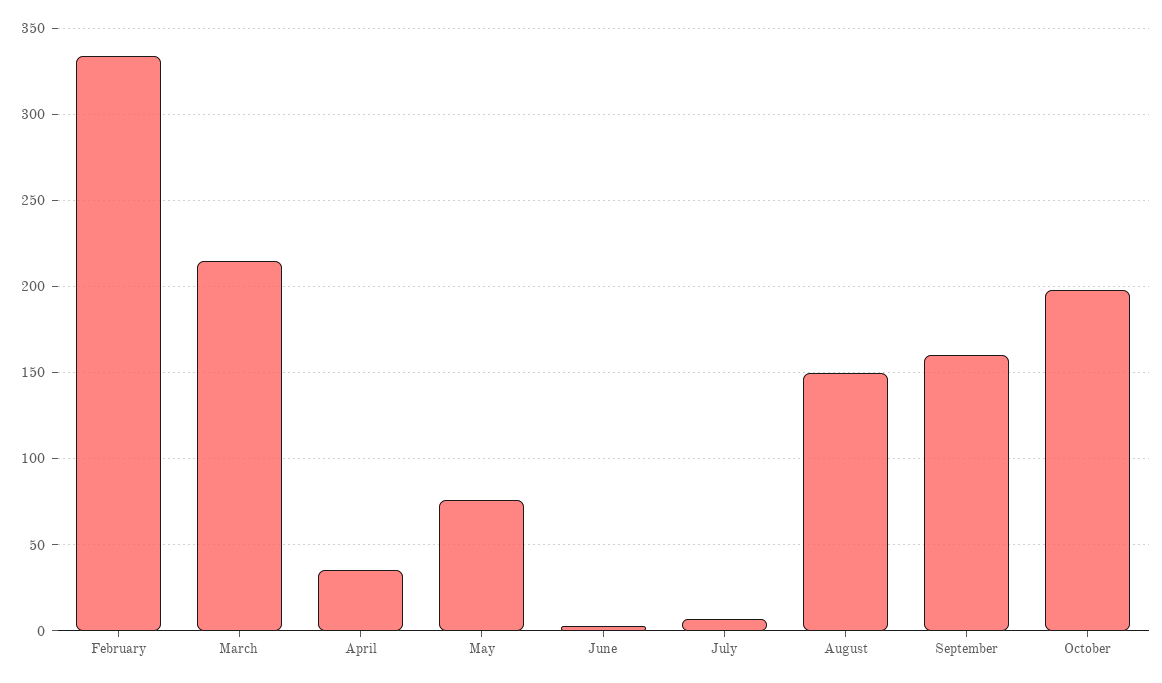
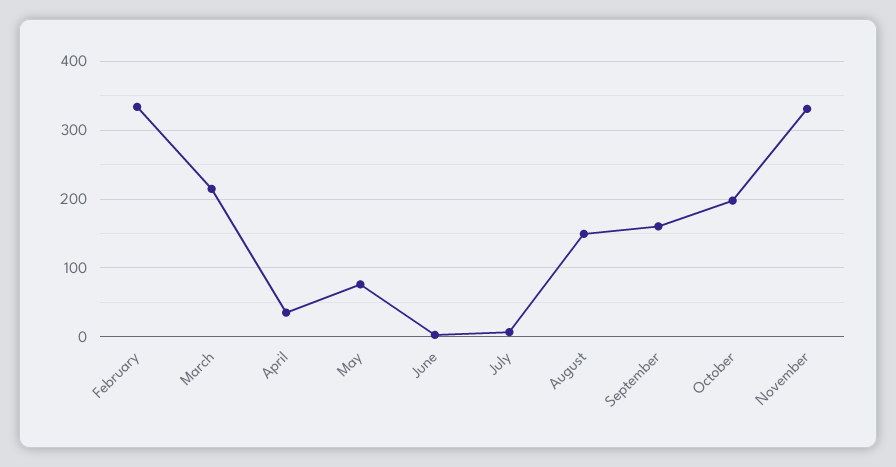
November: none -> 330

